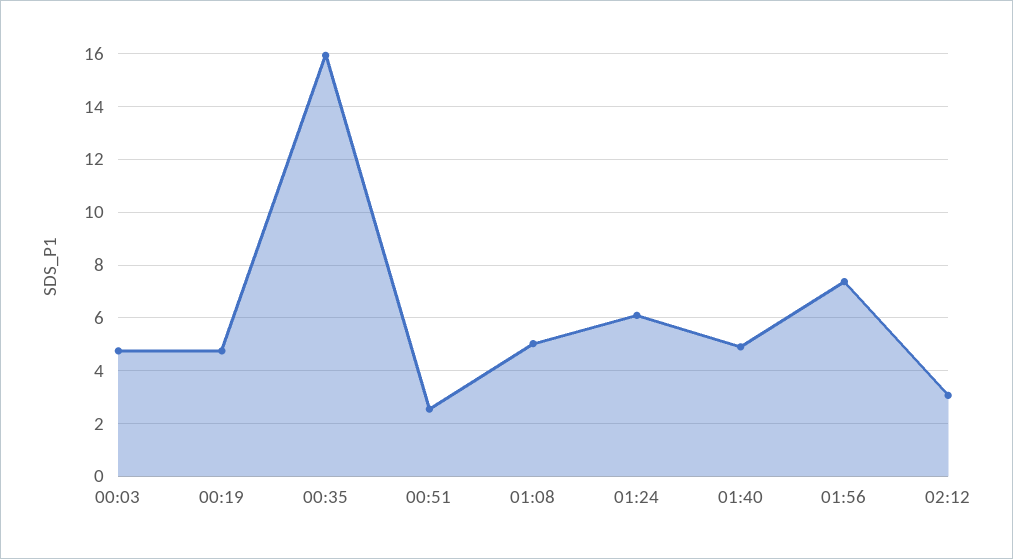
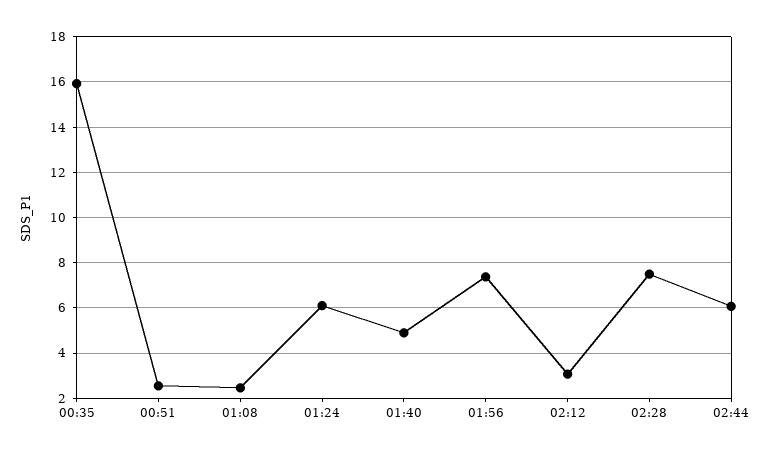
00:03: 4.75 -> none
00:19: 4.75 -> none
01:08: 5 -> 2.5
02:28: none -> 7.5
02:44: none -> 6

